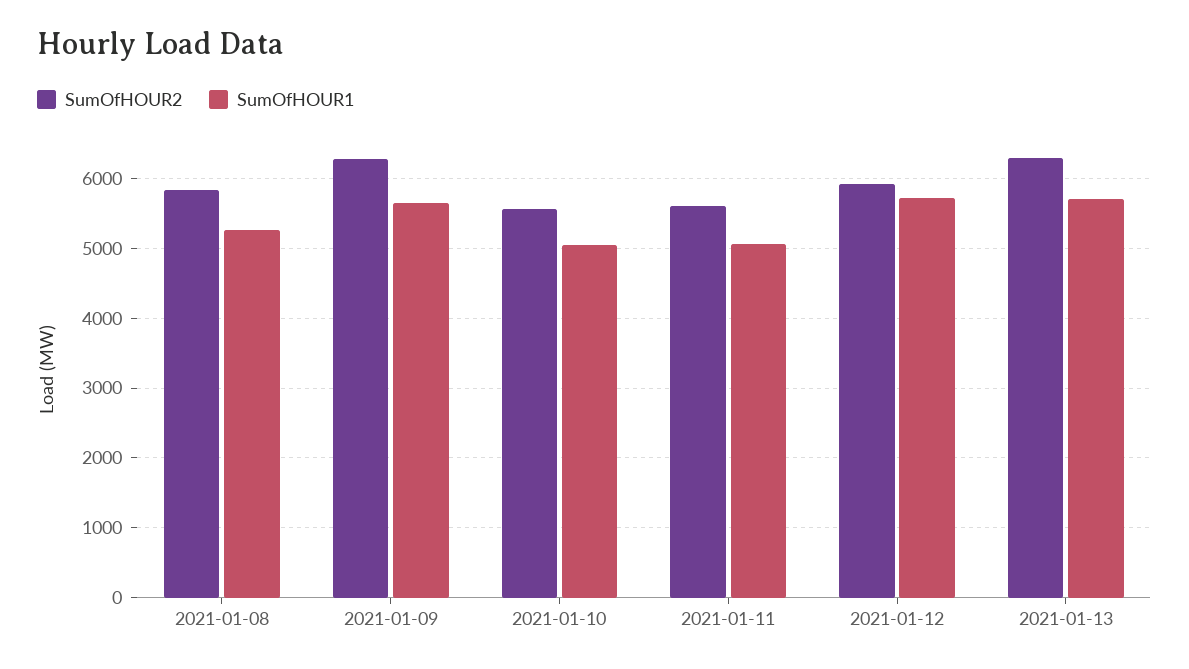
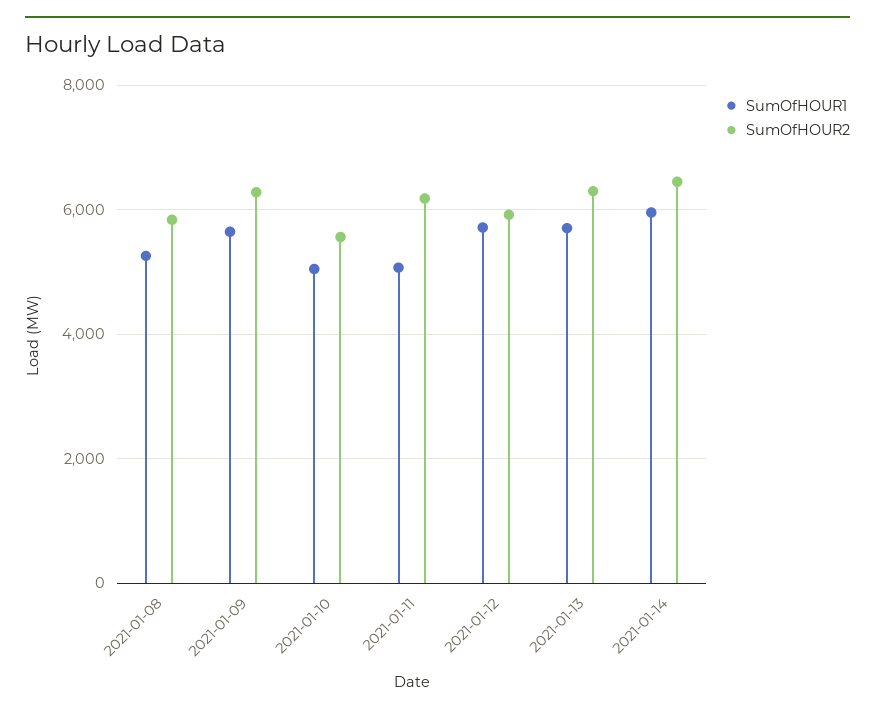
SumOfHOUR2, 2021-01-11: 5600 -> 6200
SumOfHOUR1, 2021-01-14: none -> 6000
SumOfHOUR2, 2021-01-14: none -> 6400

